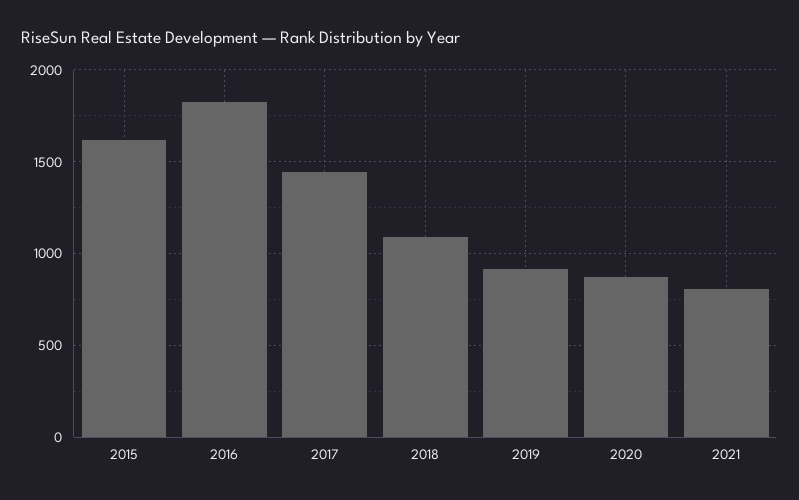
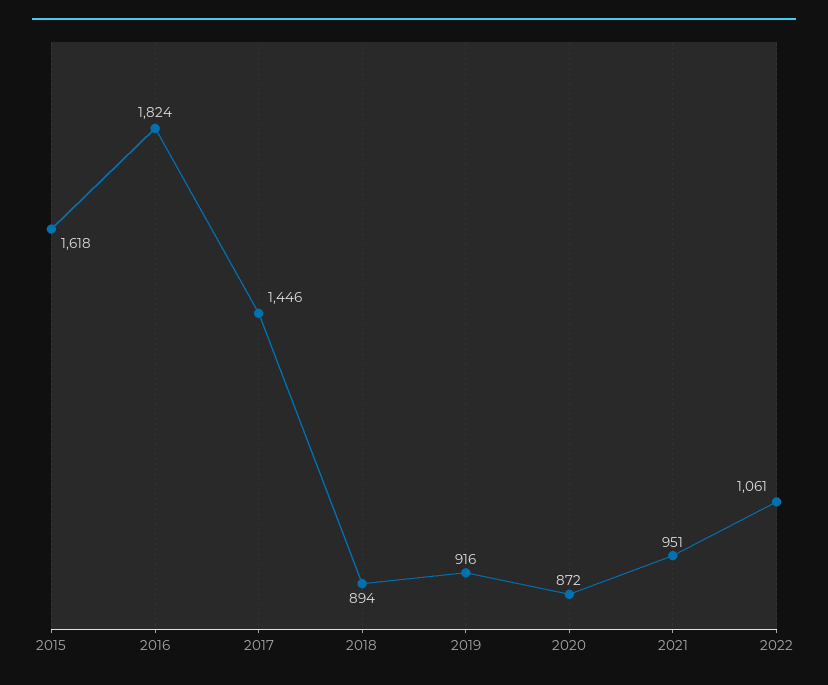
2018: 1100 -> 894
2021: 800 -> 951
2022: none -> 1061

